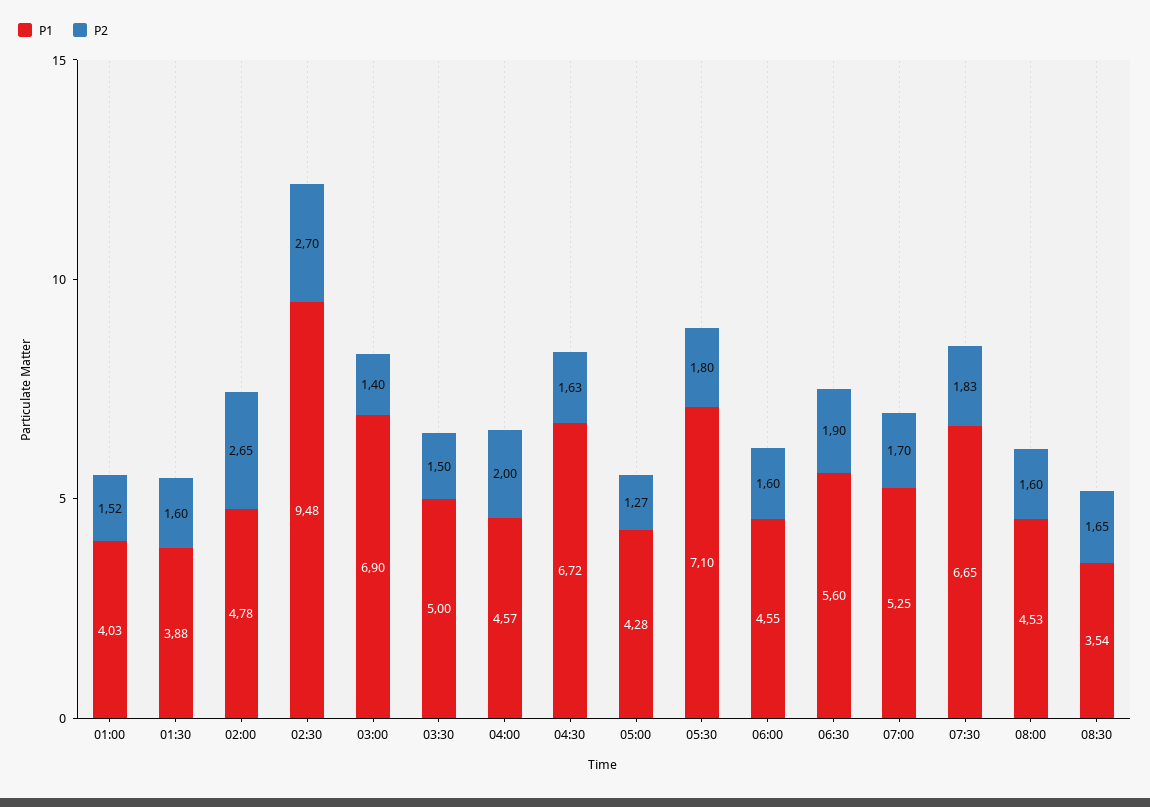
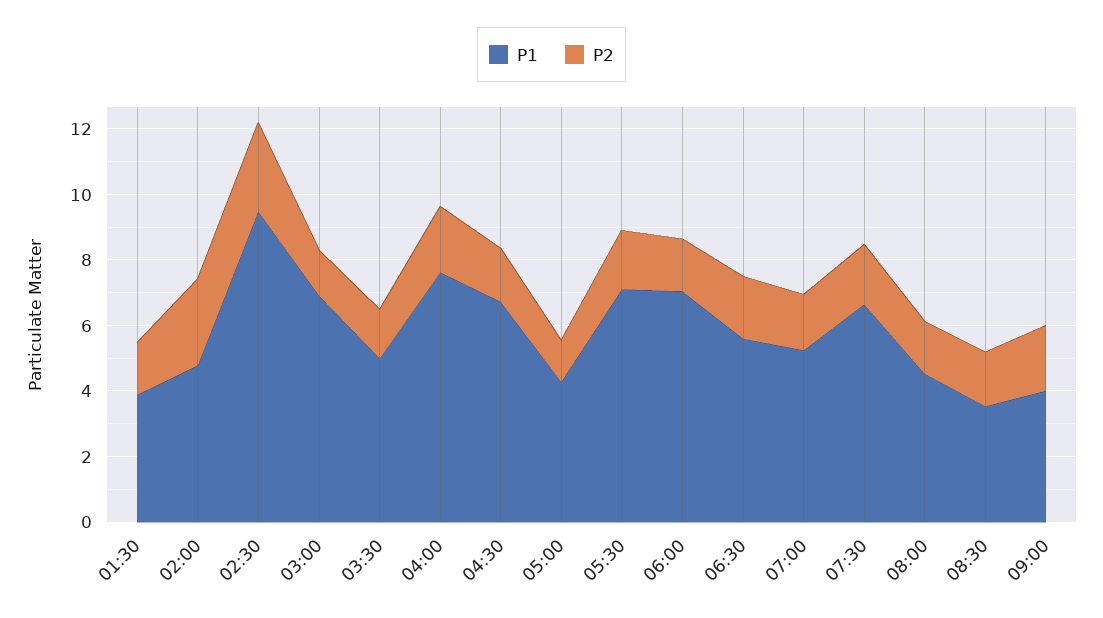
P1, 01:00: 4.03 -> none
P2, 01:00: 1.52 -> none
P1, 04:00: 4.57 -> 7.5
P1, 06:00: 4.55 -> 7
P1, 09:00: none -> 4
P2, 09:00: none -> 2

